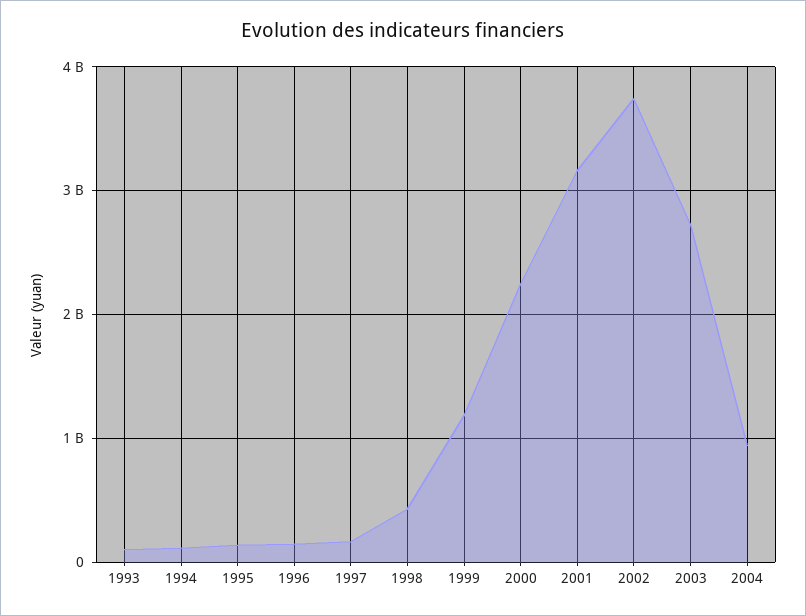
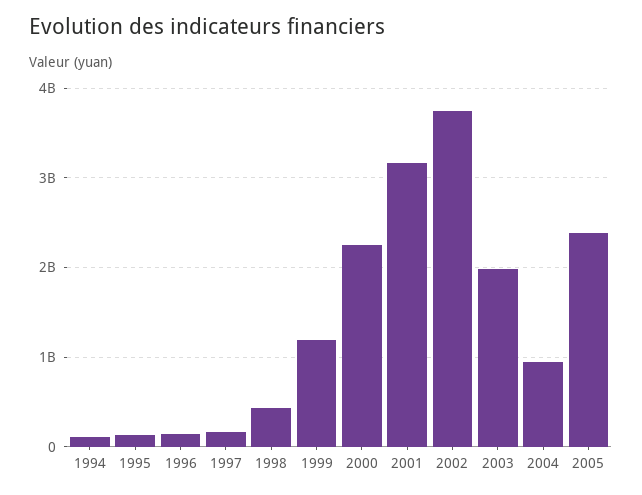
1993: 100000000 -> none
2003: 2700000000 -> 2000000000
2005: none -> 2400000000

